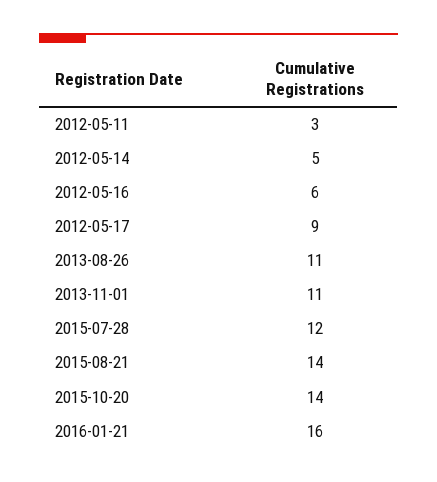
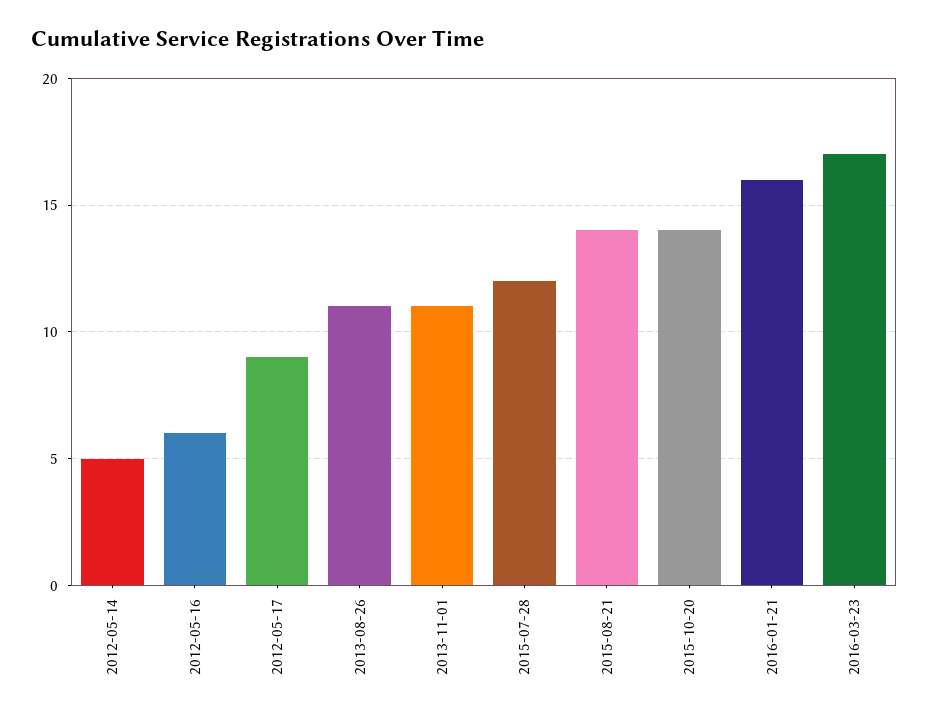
2012-05-11: 3 -> none
2016-03-23: none -> 17

